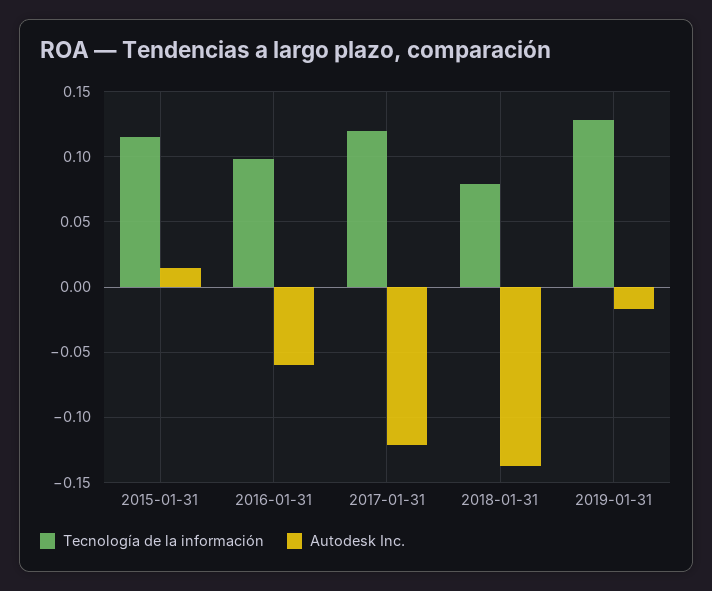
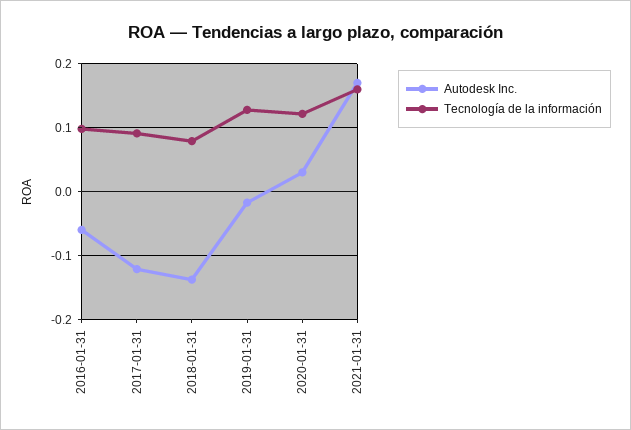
Tecnología de la información, 2015-01-31: 0.115 -> none
Autodesk Inc., 2015-01-31: 0.015 -> none
Tecnología de la información, 2017-01-31: 0.12 -> 0.09
Autodesk Inc., 2020-01-31: none -> 0.03
Tecnología de la información, 2020-01-31: none -> 0.12
Autodesk Inc., 2021-01-31: none -> 0.17
Tecnología de la información, 2021-01-31: none -> 0.16

